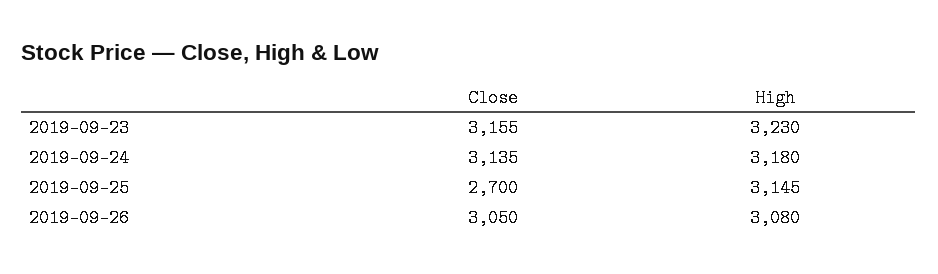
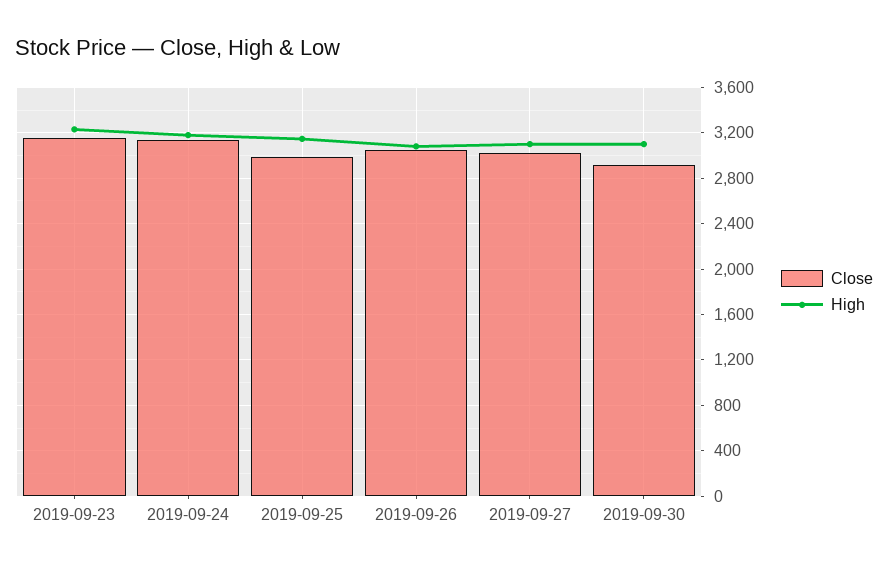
Close, 2019-09-25: 2700 -> 3000
Close, 2019-09-27: none -> 3000
High, 2019-09-27: none -> 3100
Close, 2019-09-30: none -> 2900
High, 2019-09-30: none -> 3100

